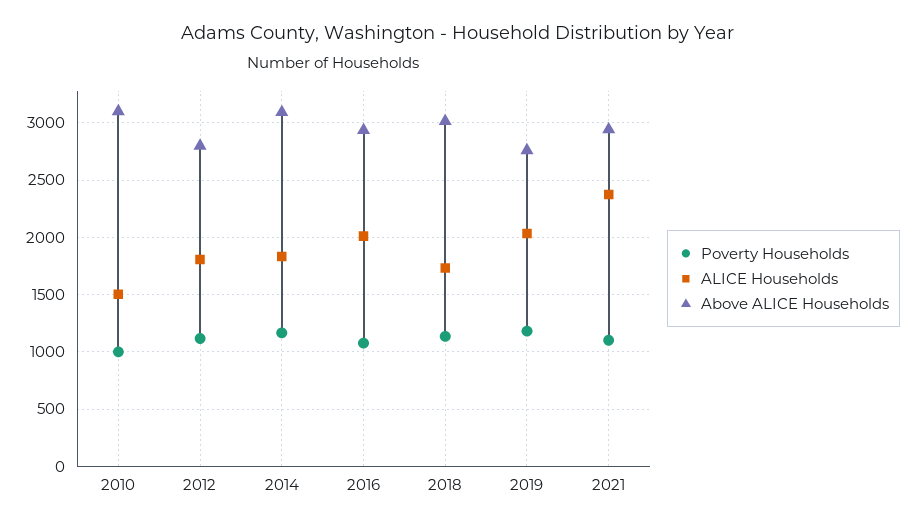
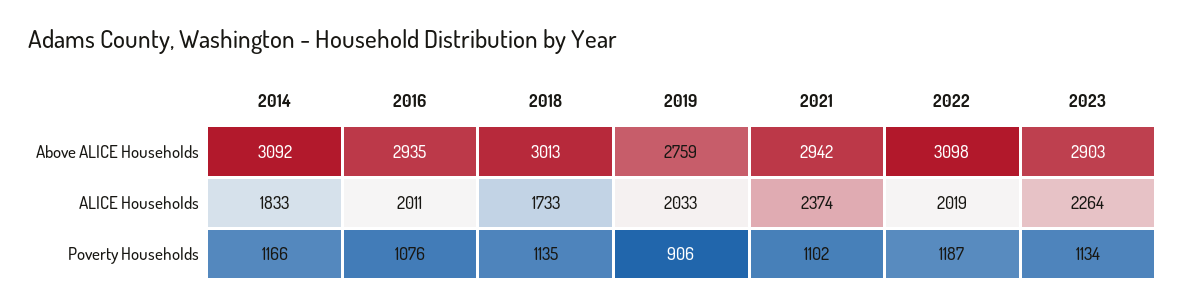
Poverty Households, 2010: 1000 -> none
ALICE Households, 2010: 1500 -> none
Above ALICE Households, 2010: 3100 -> none
Poverty Households, 2012: 1100 -> none
ALICE Households, 2012: 1800 -> none
Above ALICE Households, 2012: 2800 -> none
Poverty Households, 2019: 1200 -> 906
Above ALICE Households, 2022: none -> 3098
Above ALICE Households, 2023: none -> 2903
ALICE Households, 2022: none -> 2019
ALICE Households, 2023: none -> 2264
Poverty Households, 2022: none -> 1187
Poverty Households, 2023: none -> 1134

